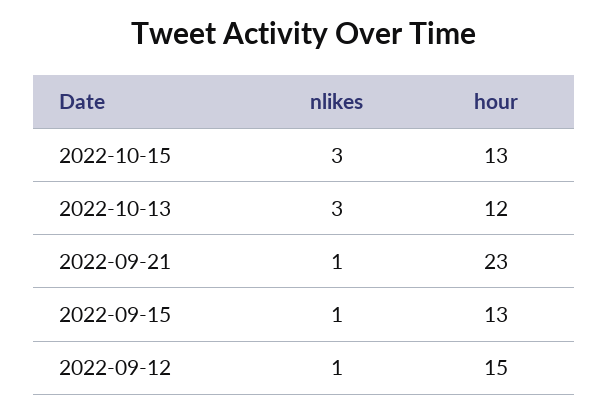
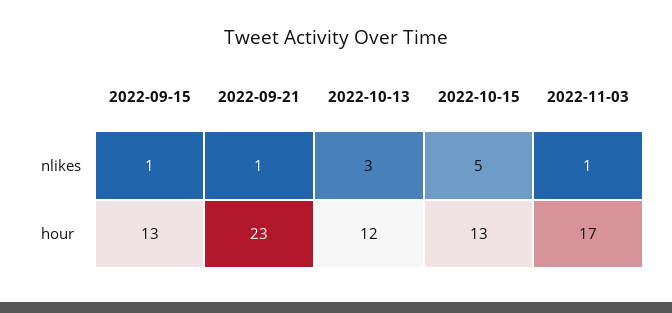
nlikes, 2022-10-15: 3 -> 5
nlikes, 2022-09-12: 1 -> none
hour, 2022-09-12: 15 -> none
nlikes, 2022-11-03: none -> 1
hour, 2022-11-03: none -> 17

